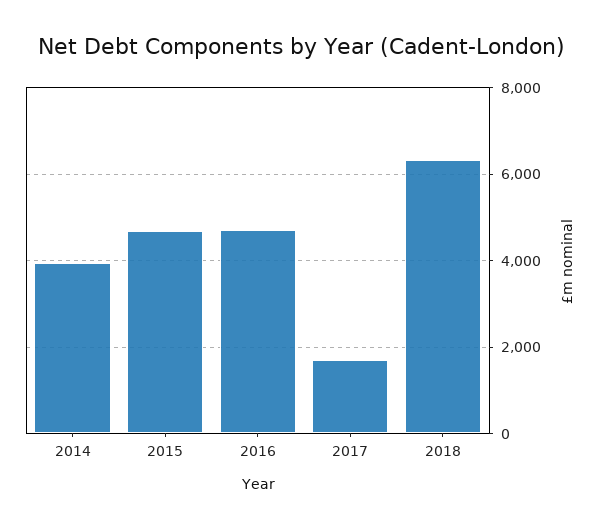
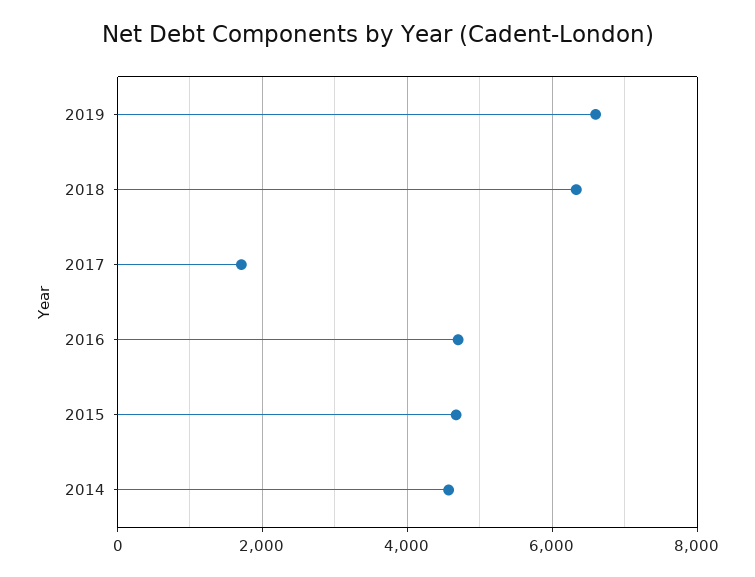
2014: 4000 -> 4600
2019: none -> 6600

